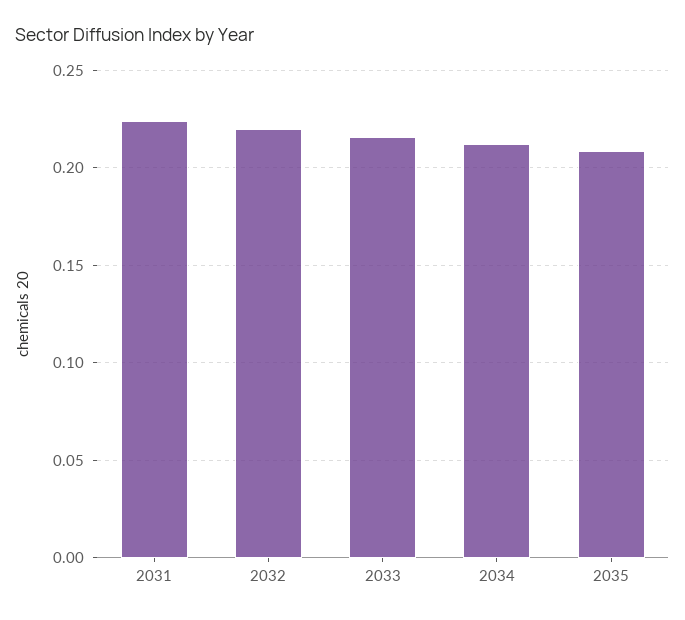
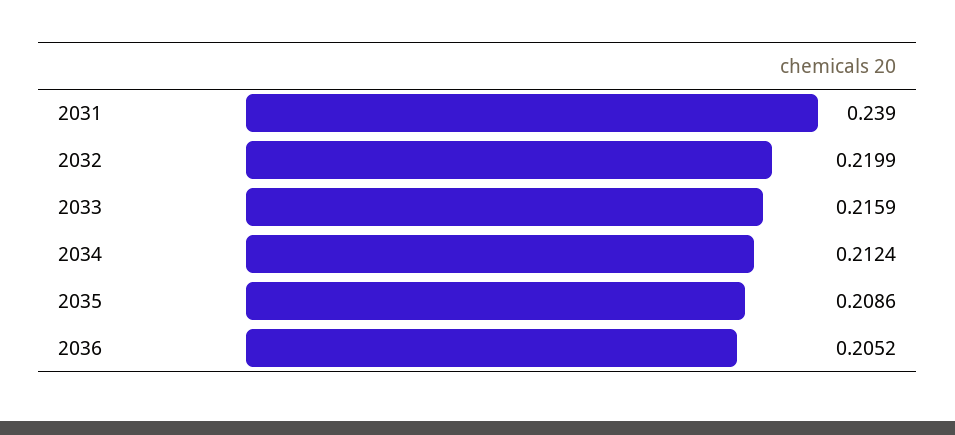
2031: 0.225 -> 0.239
2036: none -> 0.2052

